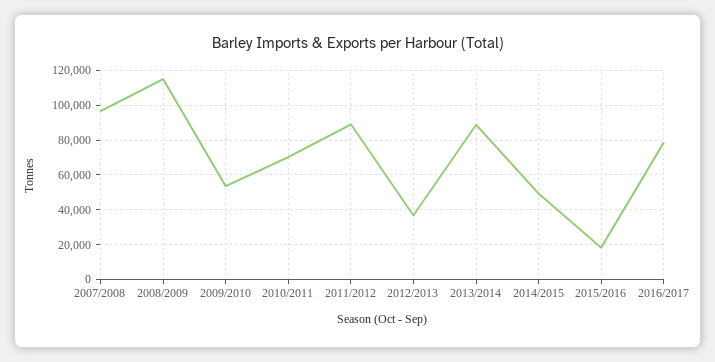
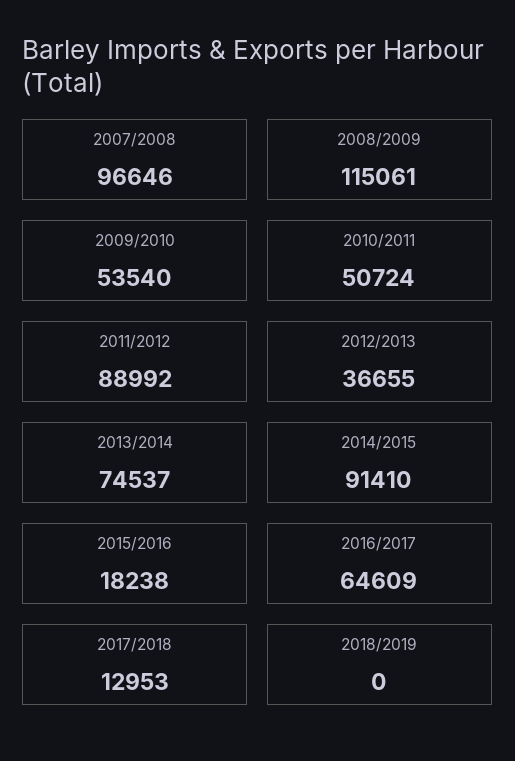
2010/2011: 70000 -> 50724
2013/2014: 90000 -> 74537
2014/2015: 50000 -> 91410
2016/2017: 80000 -> 64609
2017/2018: none -> 12953
2018/2019: none -> 0

